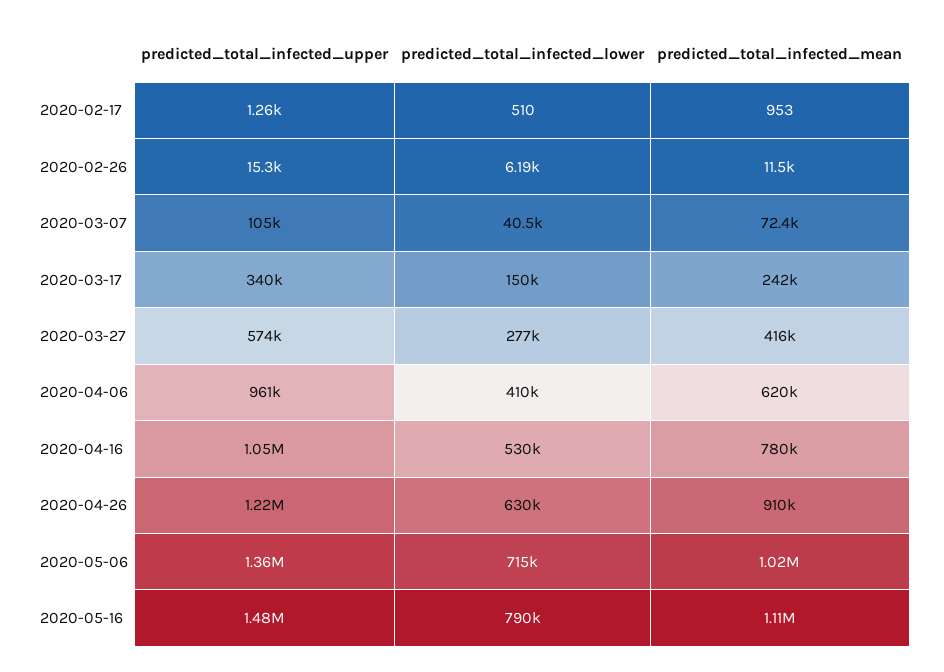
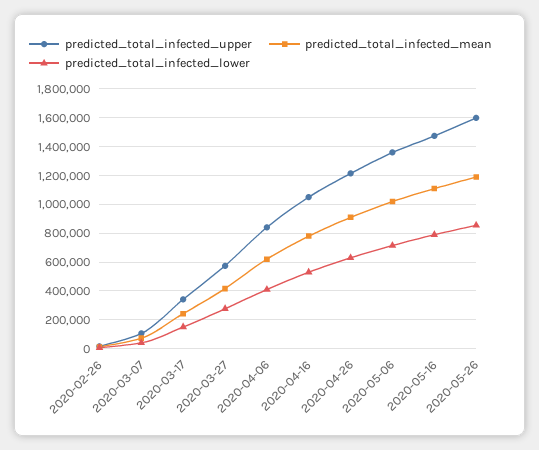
predicted_total_infected_upper, 2020-02-17: 1260 -> none
predicted_total_infected_lower, 2020-02-17: 510 -> none
predicted_total_infected_mean, 2020-02-17: 953 -> none
predicted_total_infected_upper, 2020-04-06: 961000 -> 850000
predicted_total_infected_upper, 2020-05-26: none -> 1600000
predicted_total_infected_mean, 2020-05-26: none -> 1200000
predicted_total_infected_lower, 2020-05-26: none -> 850000

